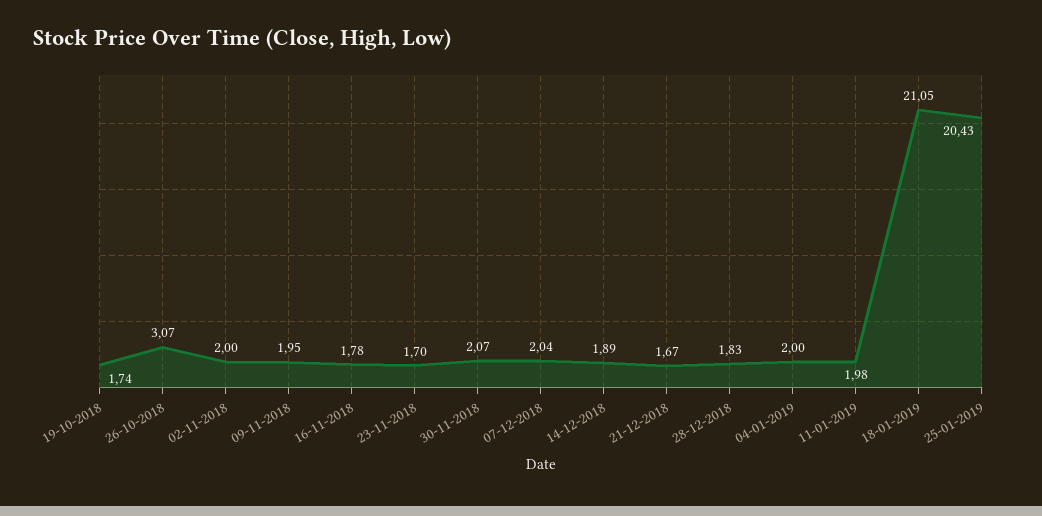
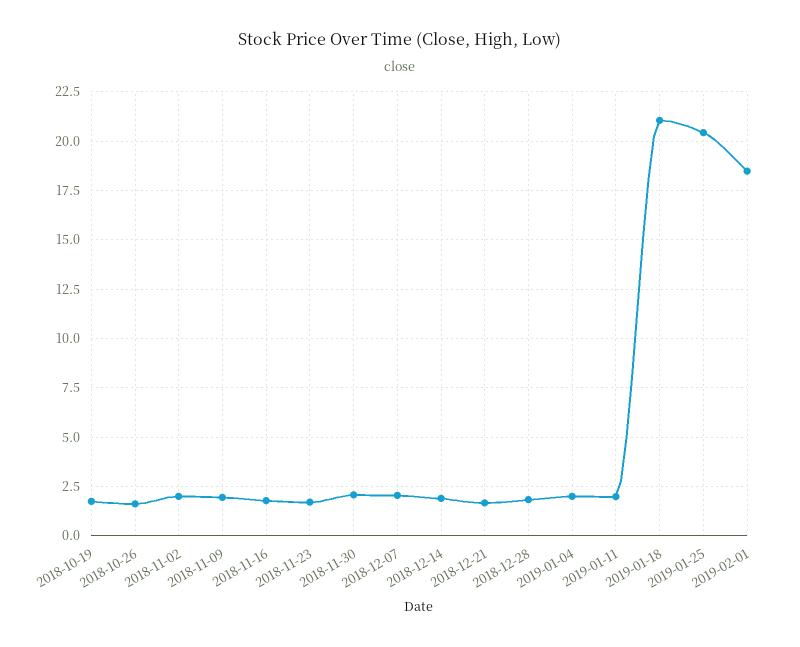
26-10-2018: 3.07 -> 1.5
2019-02-01: none -> 18.5

